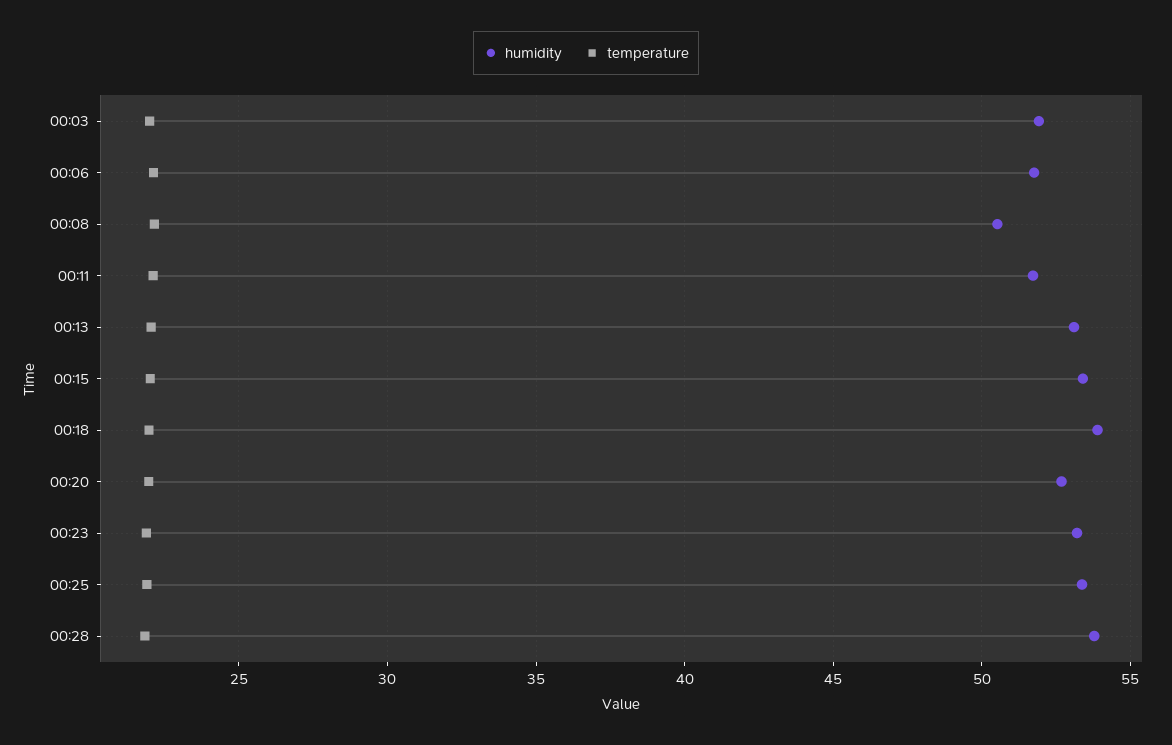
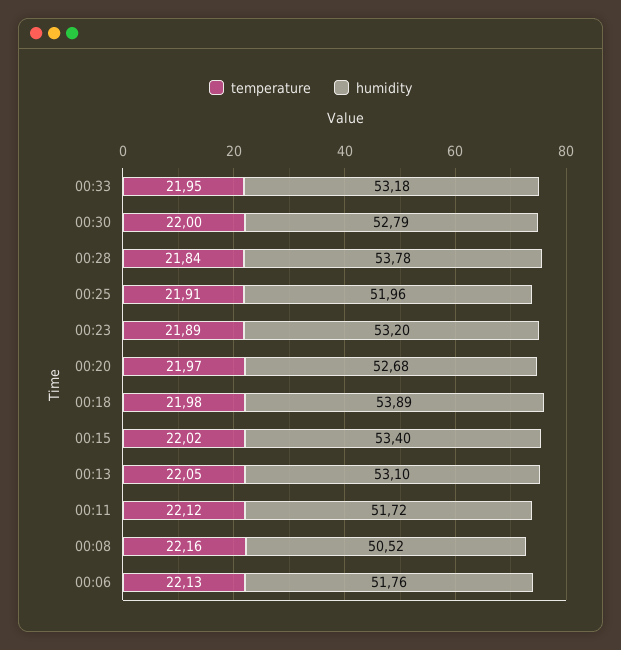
humidity, 00:03: 52 -> none
temperature, 00:03: 22 -> none
humidity, 00:25: 53.5 -> 51.96
temperature, 00:33: none -> 21.95
humidity, 00:33: none -> 53.18
temperature, 00:30: none -> 22
humidity, 00:30: none -> 52.79

